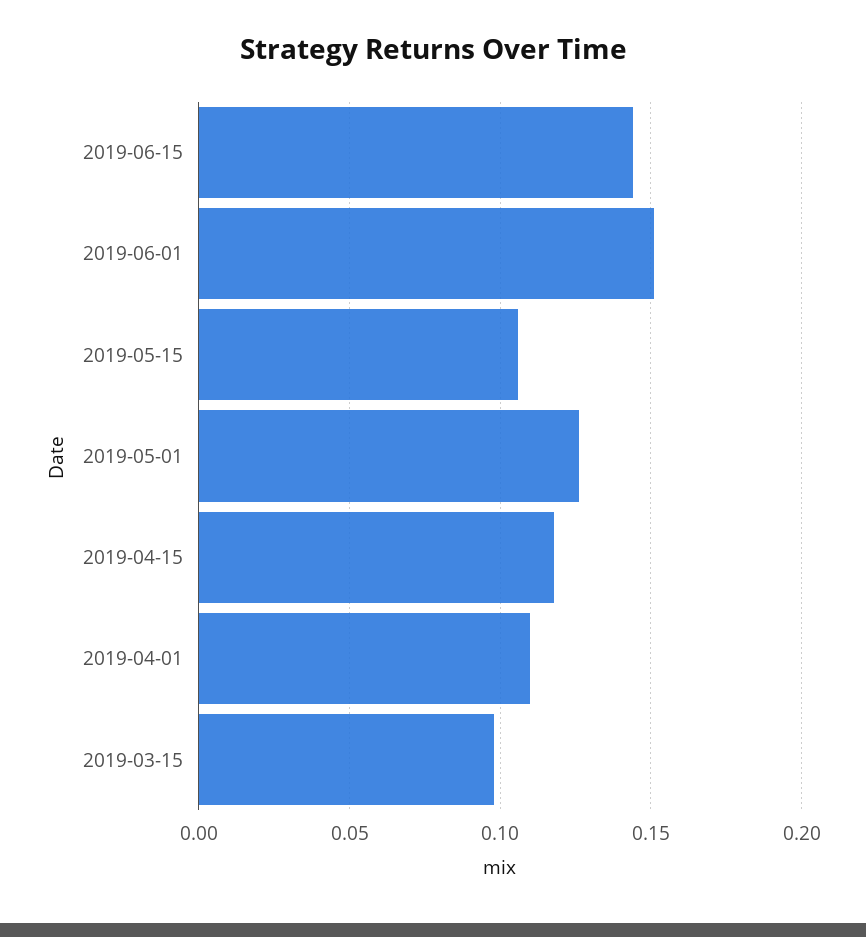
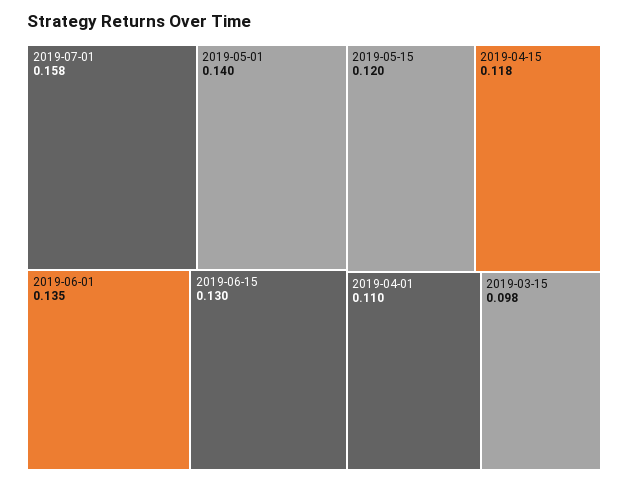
2019-06-15: 0.145 -> 0.13
2019-06-01: 0.15 -> 0.135
2019-05-15: 0.105 -> 0.12
2019-05-01: 0.125 -> 0.14
2019-07-01: none -> 0.158

